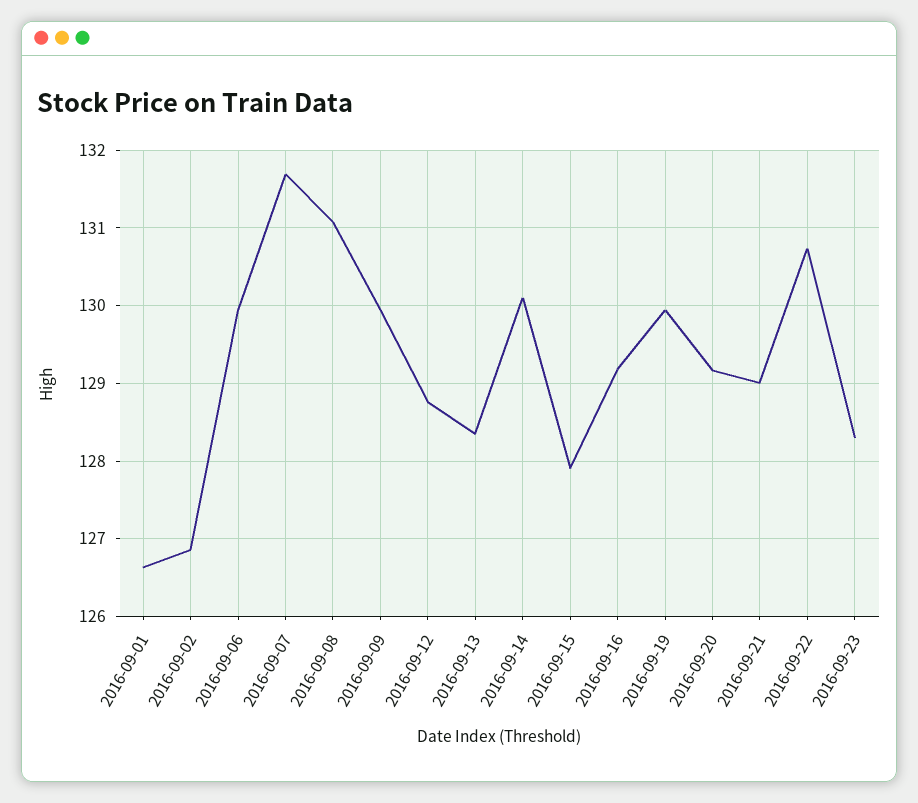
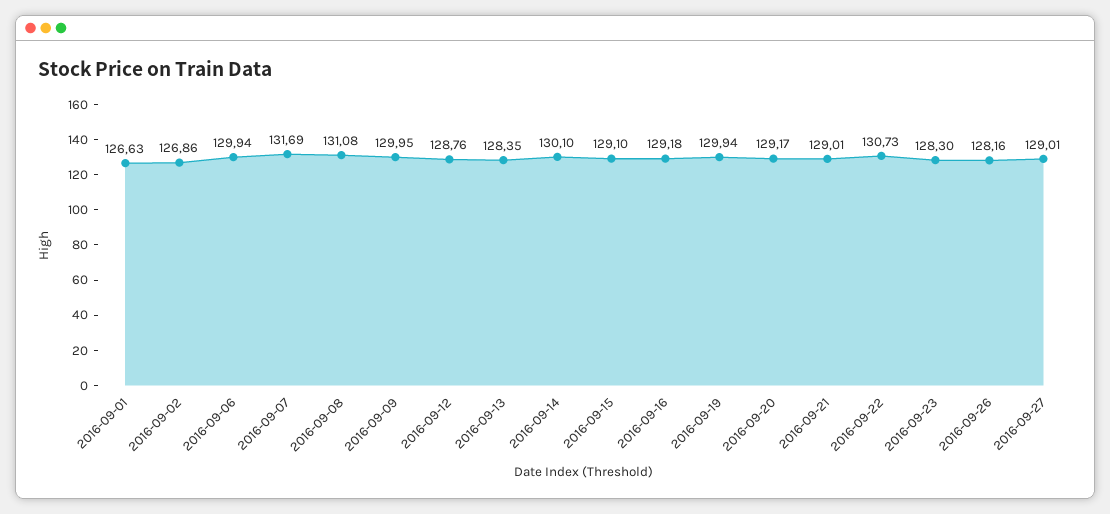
2016-09-15: 127.9 -> 129.1
2016-09-26: none -> 128.16
2016-09-27: none -> 129.01

